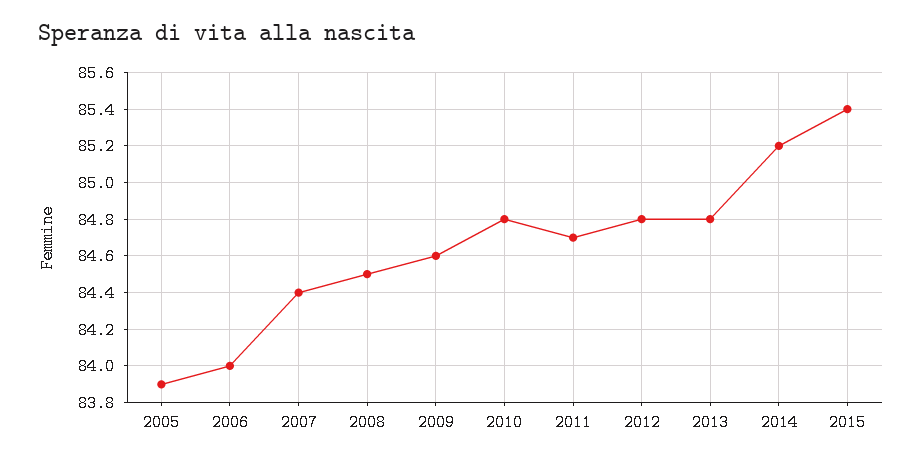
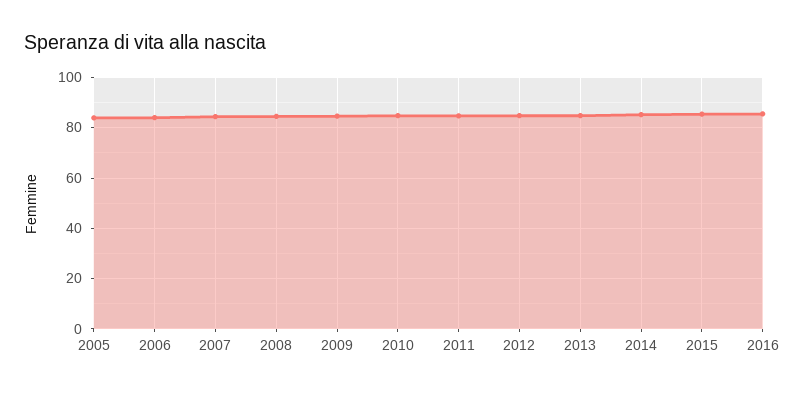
2016: none -> 85

